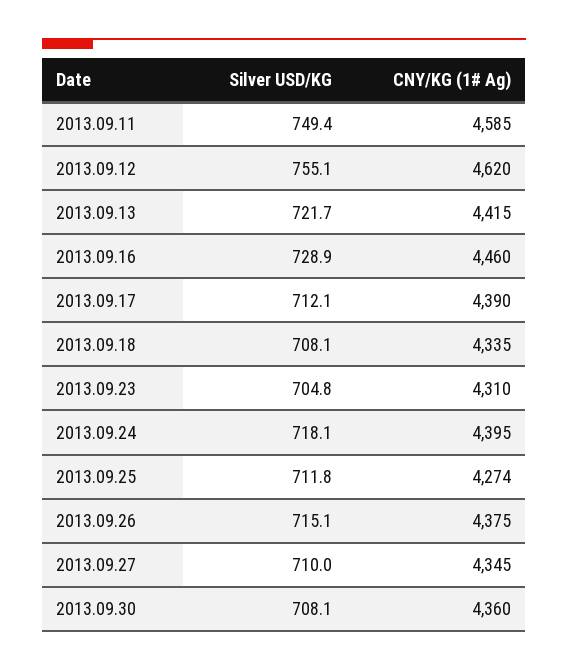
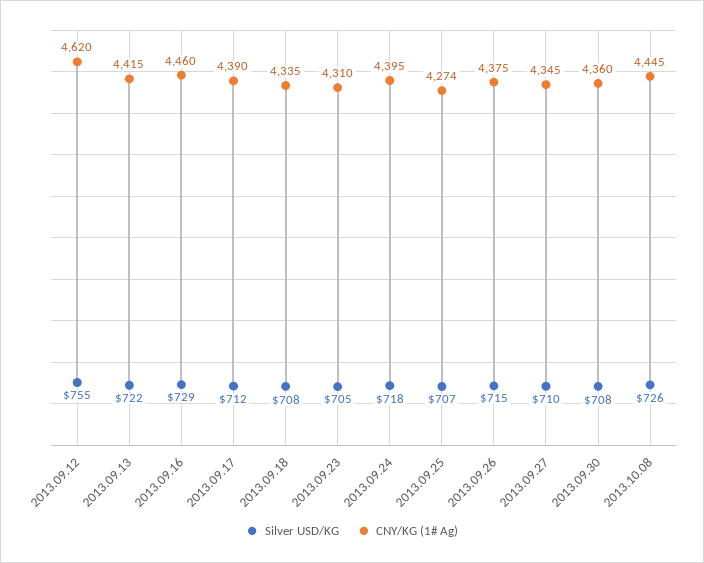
Silver USD/KG, 2013.09.11: 749.4 -> none
CNY/KG (1# Ag), 2013.09.11: 4585 -> none
Silver USD/KG, 2013.09.25: 711.8 -> 707
Silver USD/KG, 2013.10.08: none -> 726
CNY/KG (1# Ag), 2013.10.08: none -> 4445

